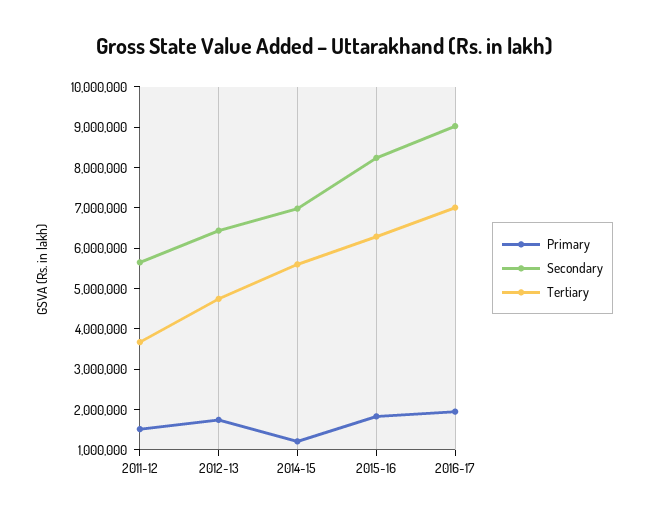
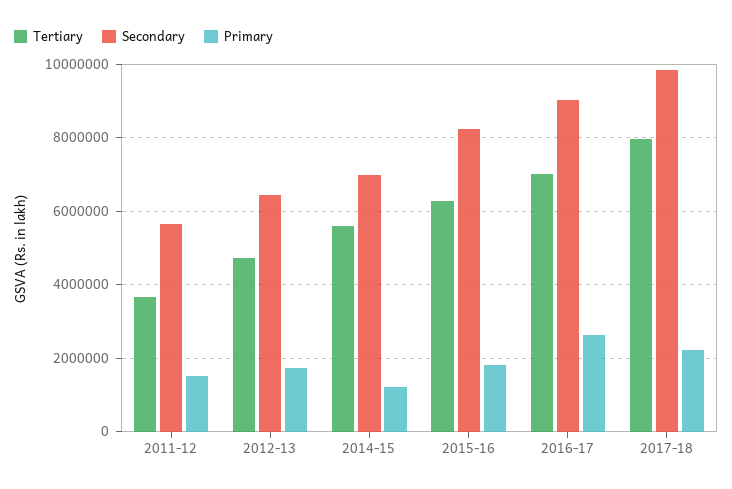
Primary, 2016-17: 2000000 -> 2600000
Tertiary, 2017-18: none -> 8000000
Secondary, 2017-18: none -> 9800000
Primary, 2017-18: none -> 2200000

